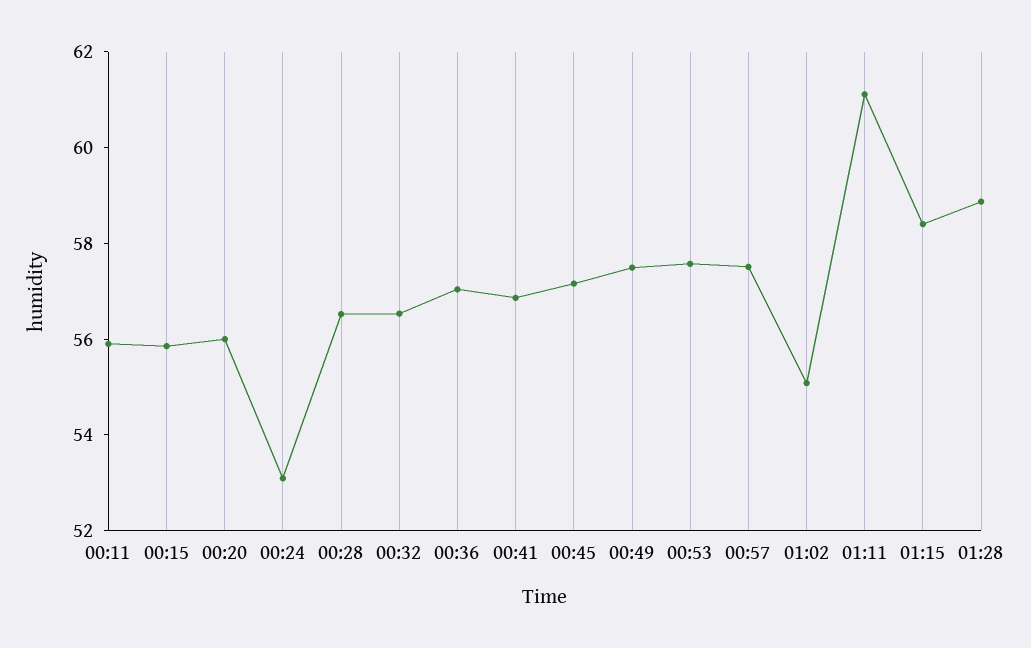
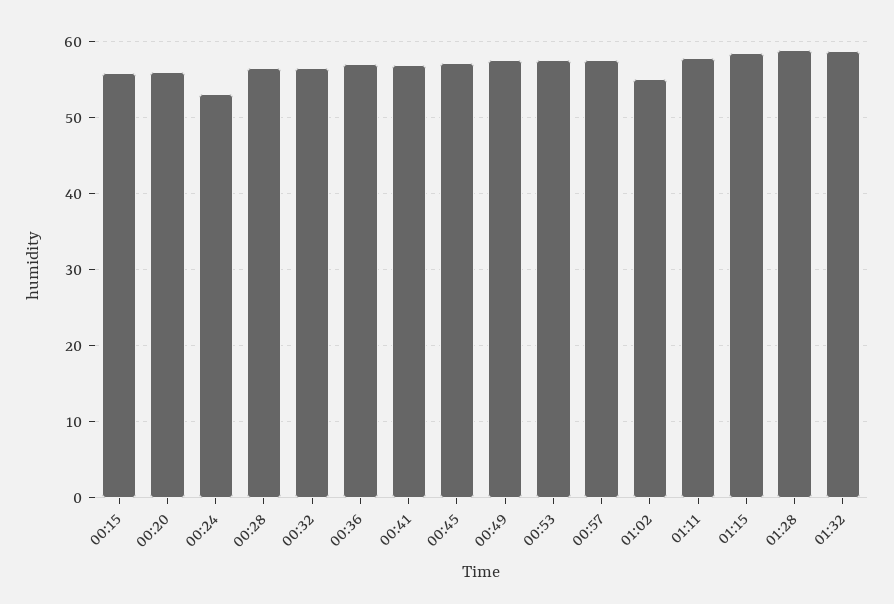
00:11: 56 -> none
01:11: 61 -> 58
01:32: none -> 59

